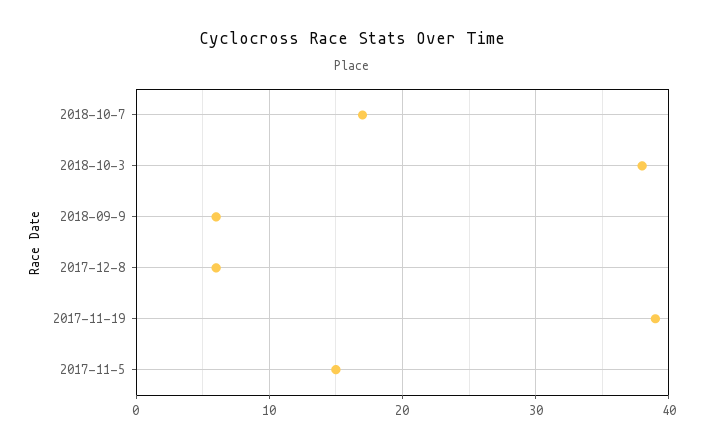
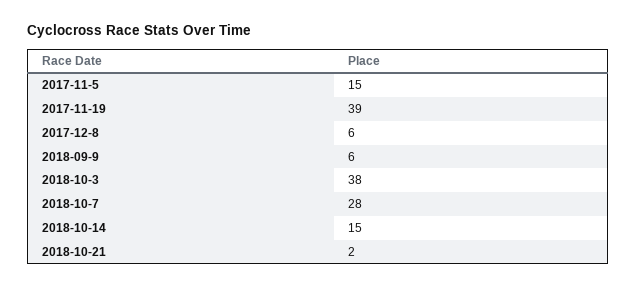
2018-10-7: 17 -> 28
2018-10-14: none -> 15
2018-10-21: none -> 2

